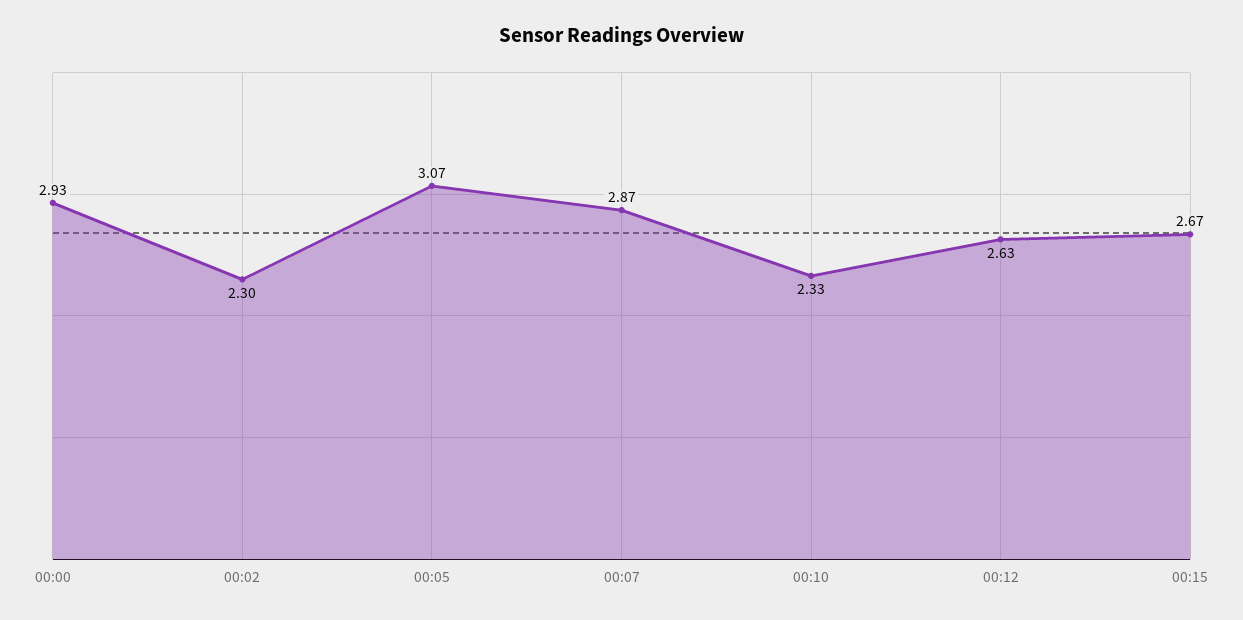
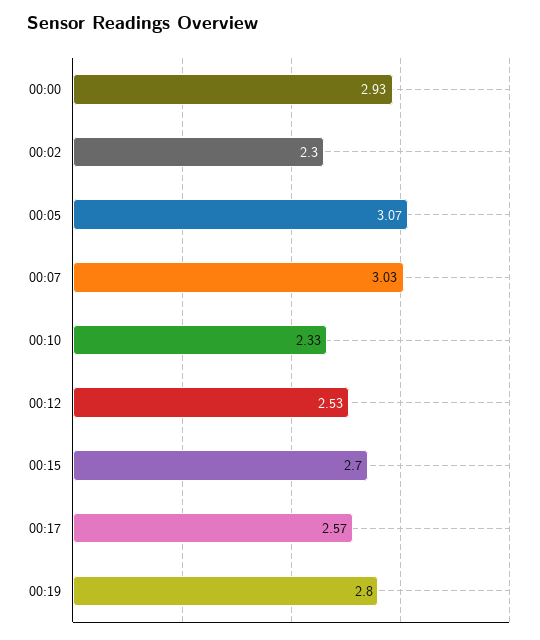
00:07: 2.87 -> 3.03
00:12: 2.63 -> 2.53
00:15: 2.67 -> 2.7
00:17: none -> 2.57
00:19: none -> 2.8

